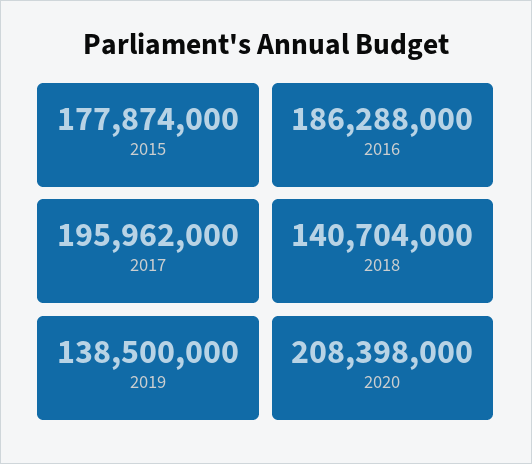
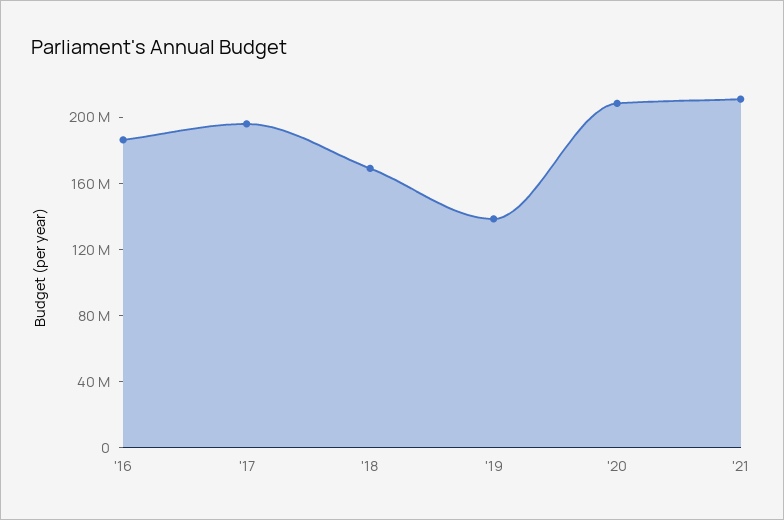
2015: 177874000 -> none
2018: 140704000 -> 170000000
'21: none -> 210000000

